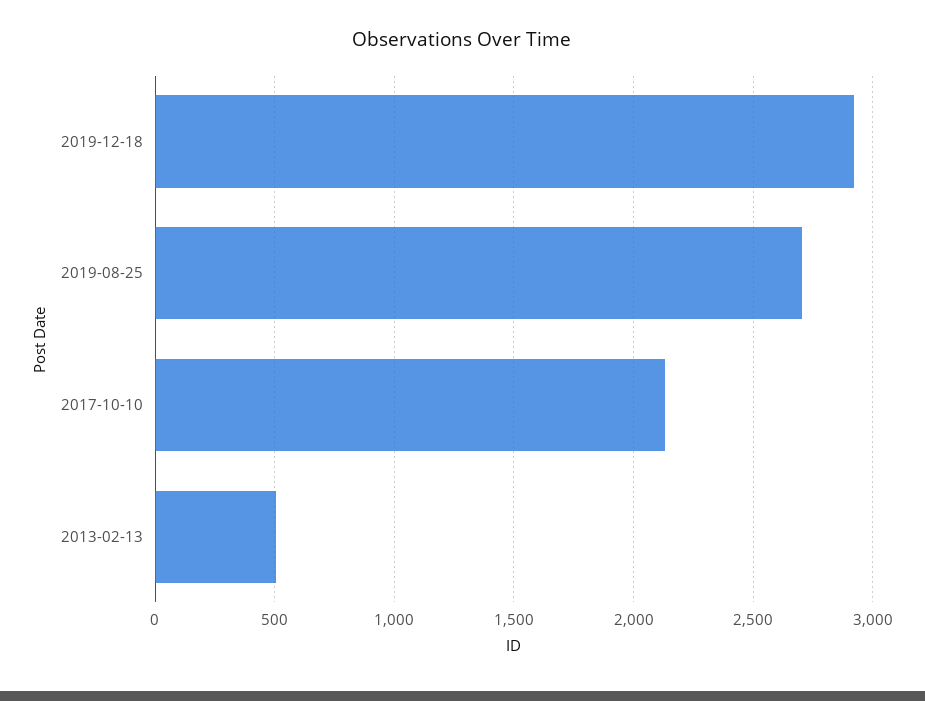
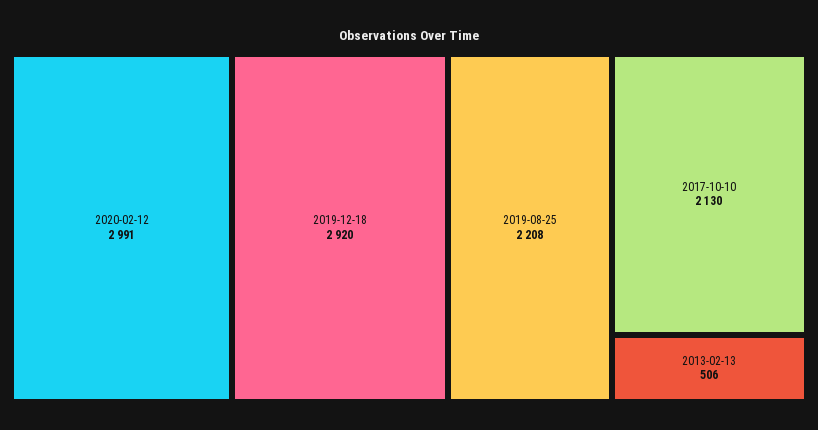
2019-08-25: 2700 -> 2208
2020-02-12: none -> 2991

